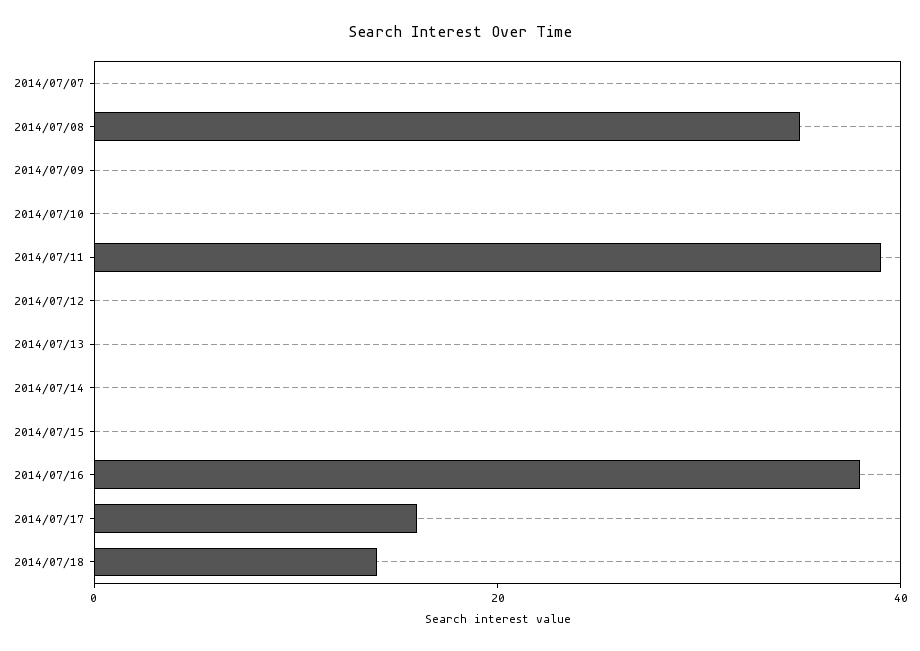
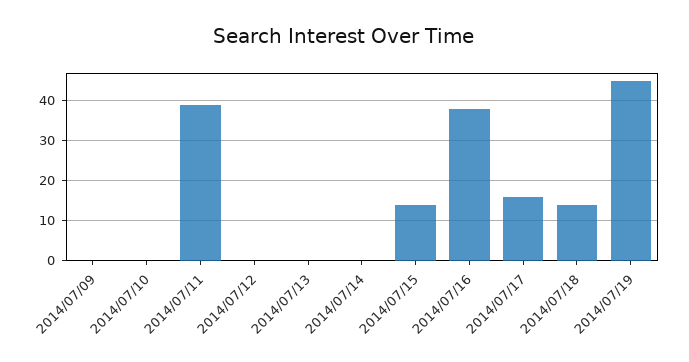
2014/07/07: 0 -> none
2014/07/08: 35 -> none
2014/07/15: 0 -> 15
2014/07/19: none -> 45

